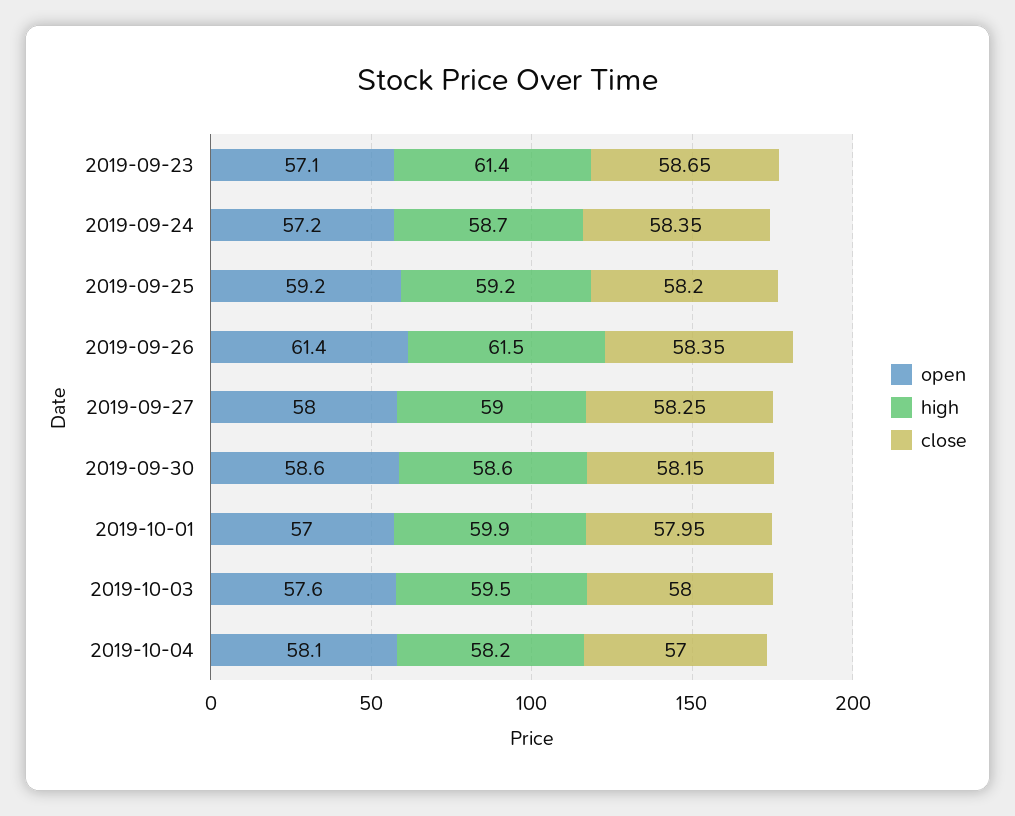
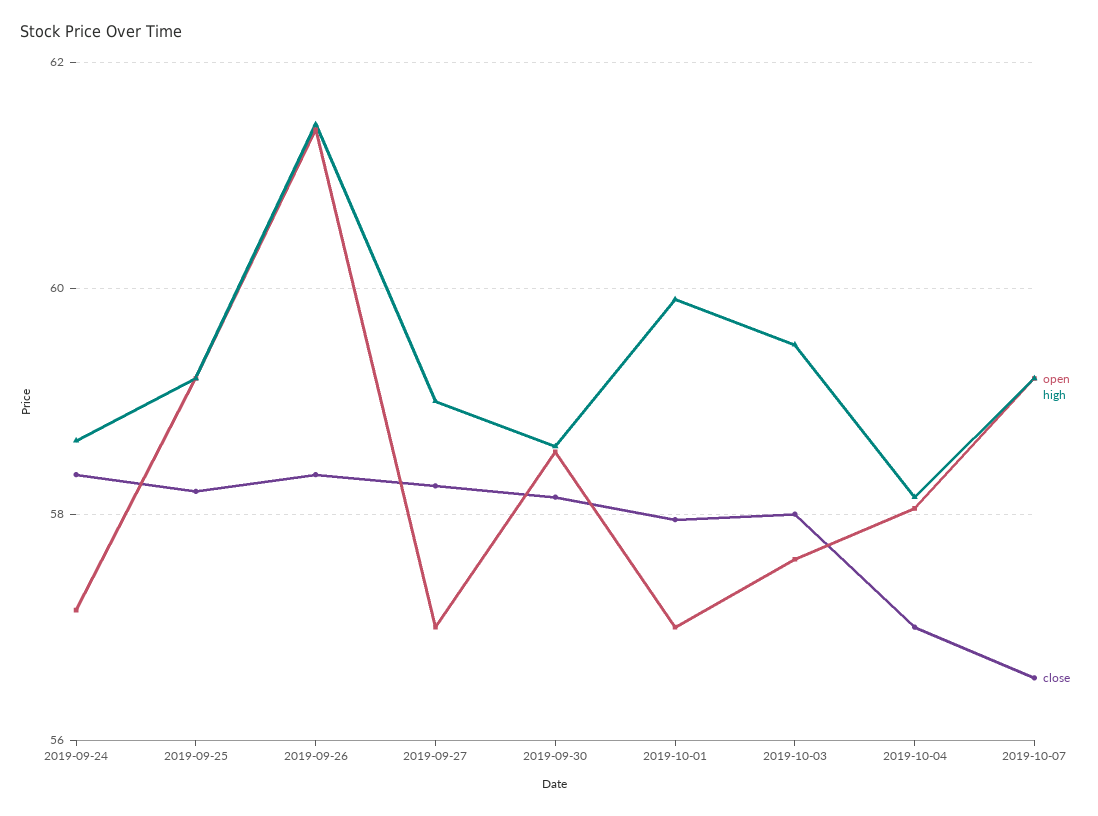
open, 2019-09-23: 57.1 -> none
high, 2019-09-23: 61.4 -> none
close, 2019-09-23: 58.65 -> none
open, 2019-09-27: 58 -> 57
open, 2019-10-07: none -> 59.2
high, 2019-10-07: none -> 59.2
close, 2019-10-07: none -> 56.6

